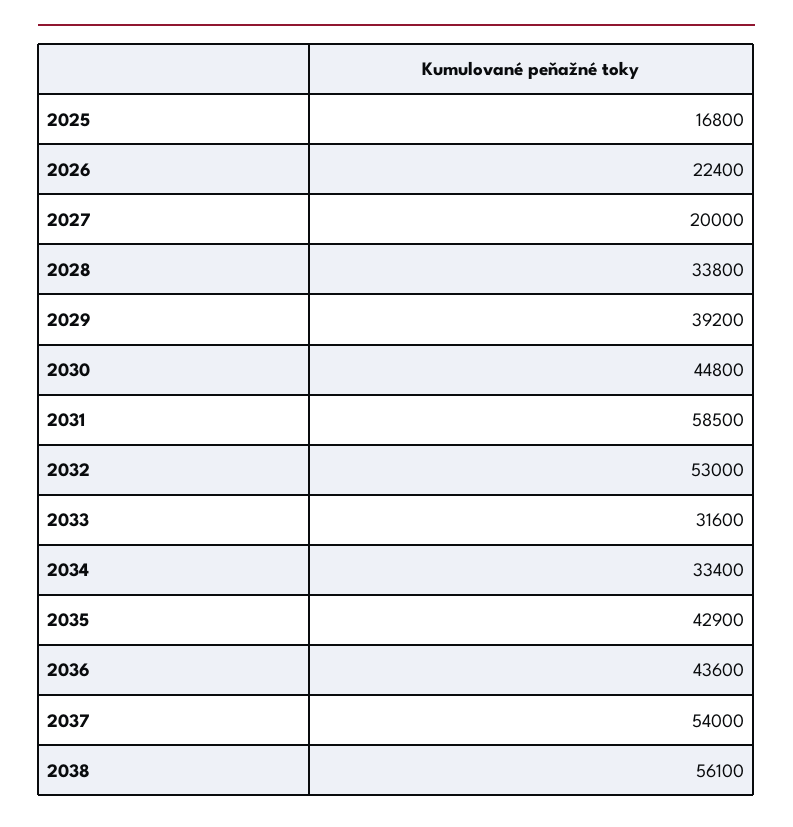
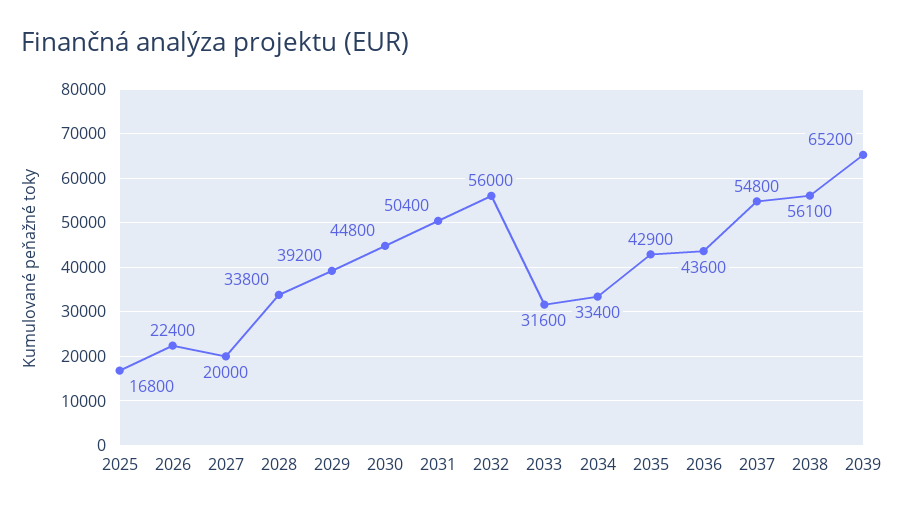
2031: 58500 -> 50400
2032: 53000 -> 56000
2037: 54000 -> 54800
2039: none -> 65200

